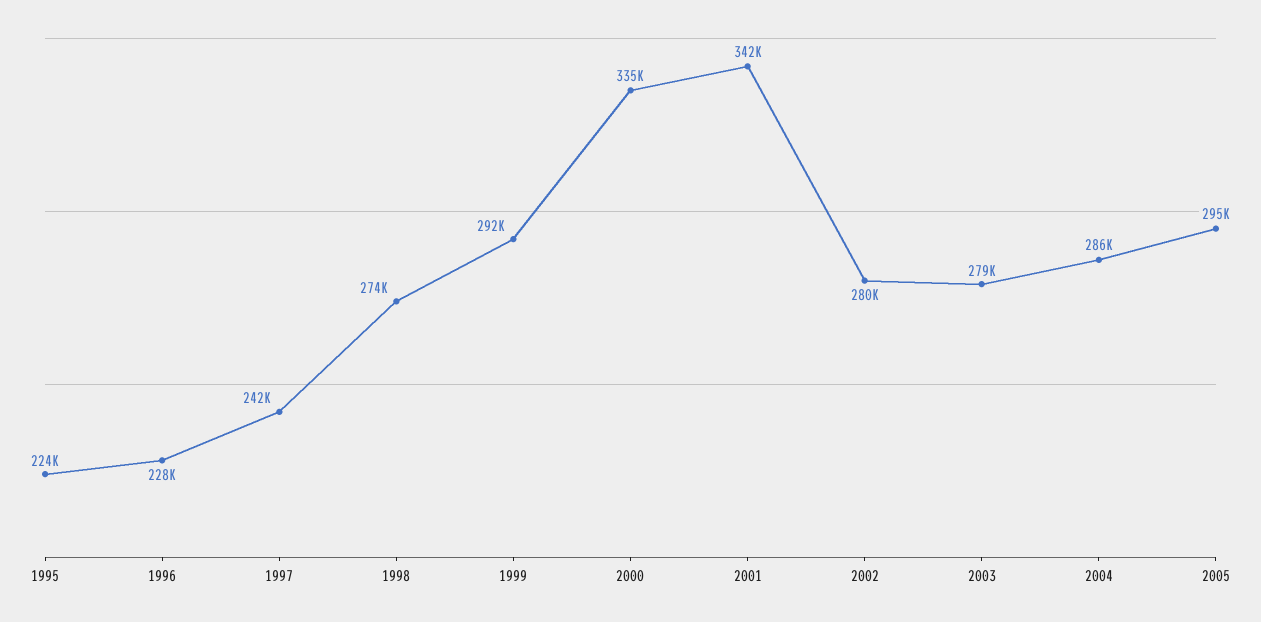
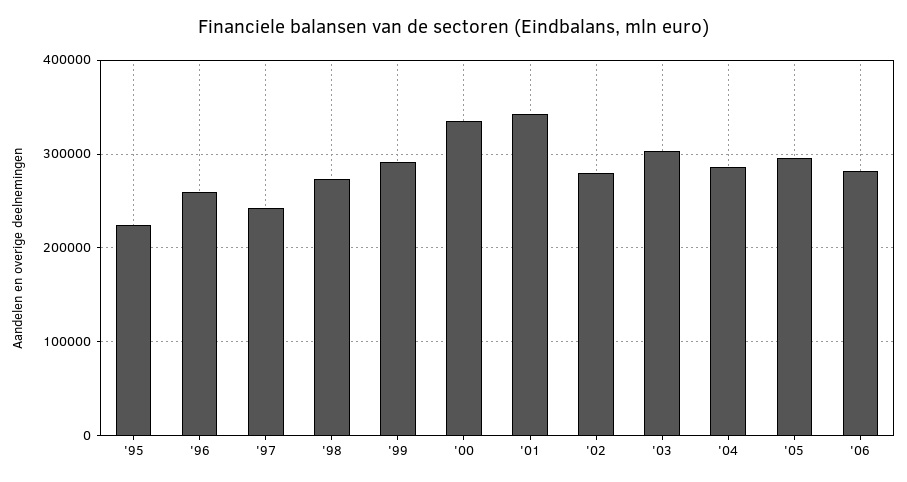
1996: 228000 -> 260000
2003: 279000 -> 300000
'06: none -> 280000

